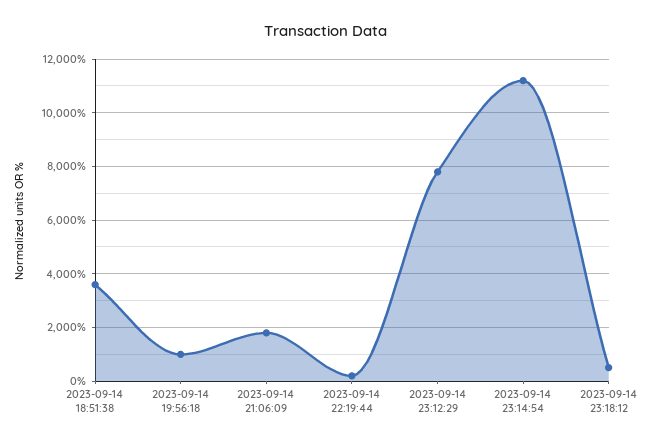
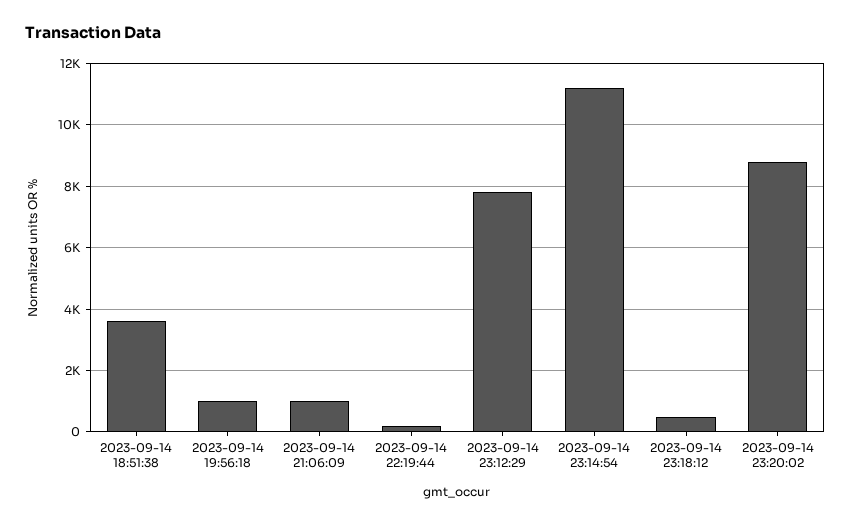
2023-09-14 21:06:09: 1750 -> 1000
2023-09-14 23:20:02: none -> 8800

